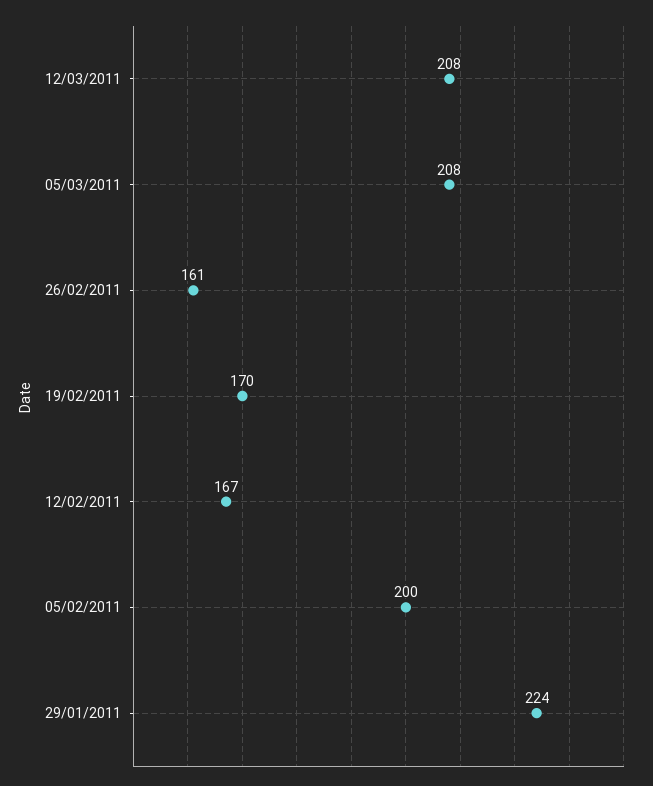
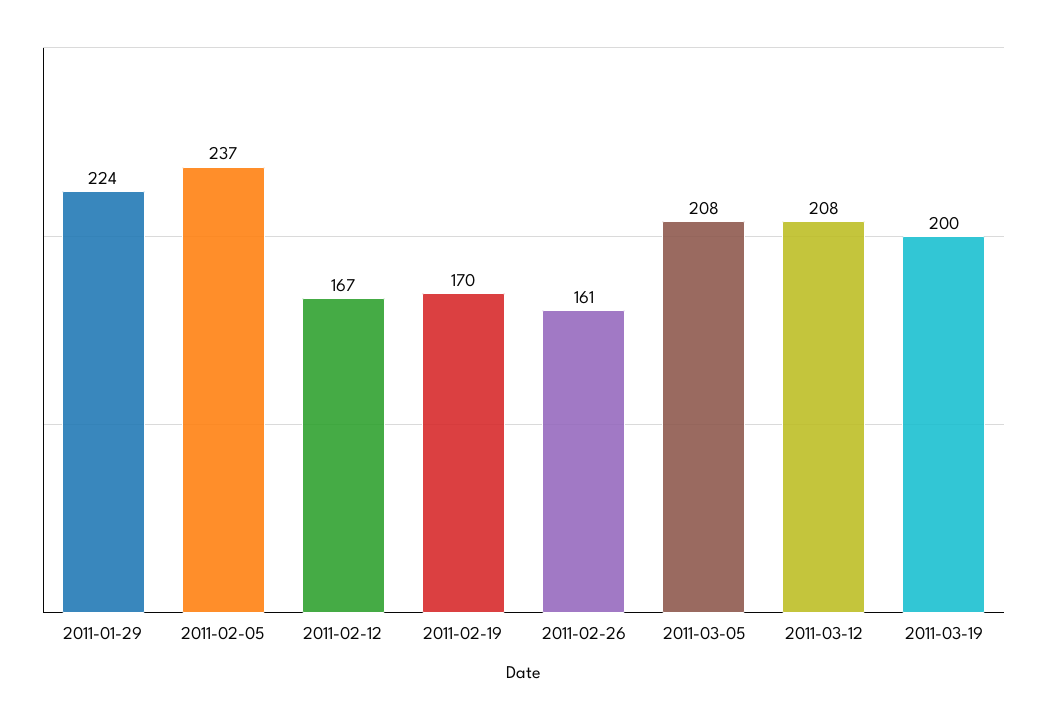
05/02/2011: 200 -> 237
2011-03-19: none -> 200

